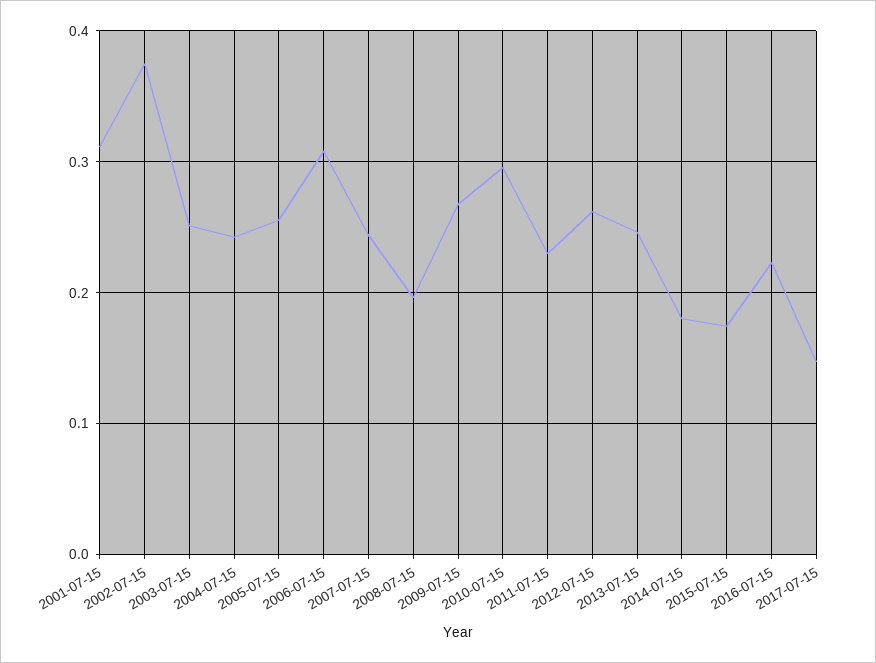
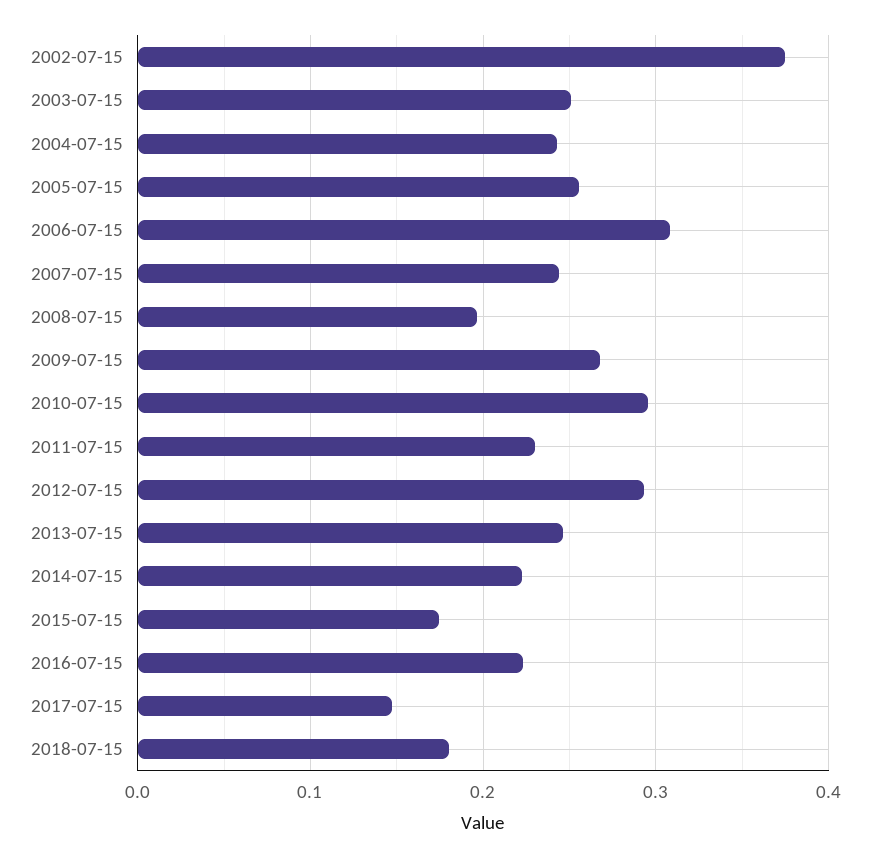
2001-07-15: 0.31 -> none
2012-07-15: 0.26 -> 0.29
2014-07-15: 0.18 -> 0.22
2018-07-15: none -> 0.18

